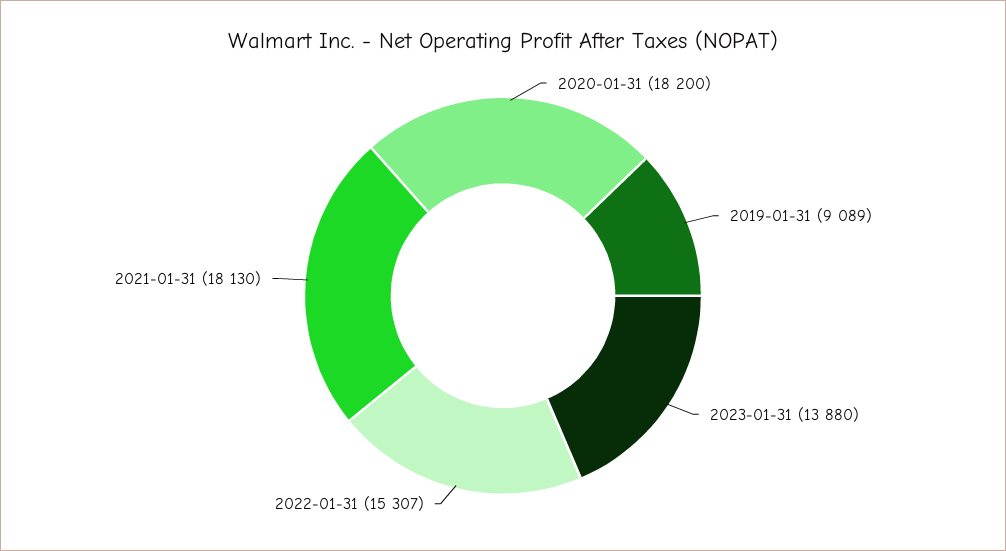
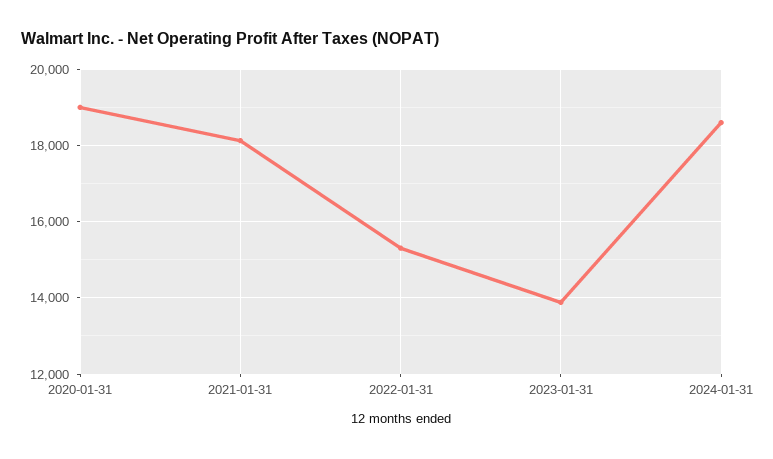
2020-01-31: 18200 -> 19000
2019-01-31: 9089 -> none
2024-01-31: none -> 18600

